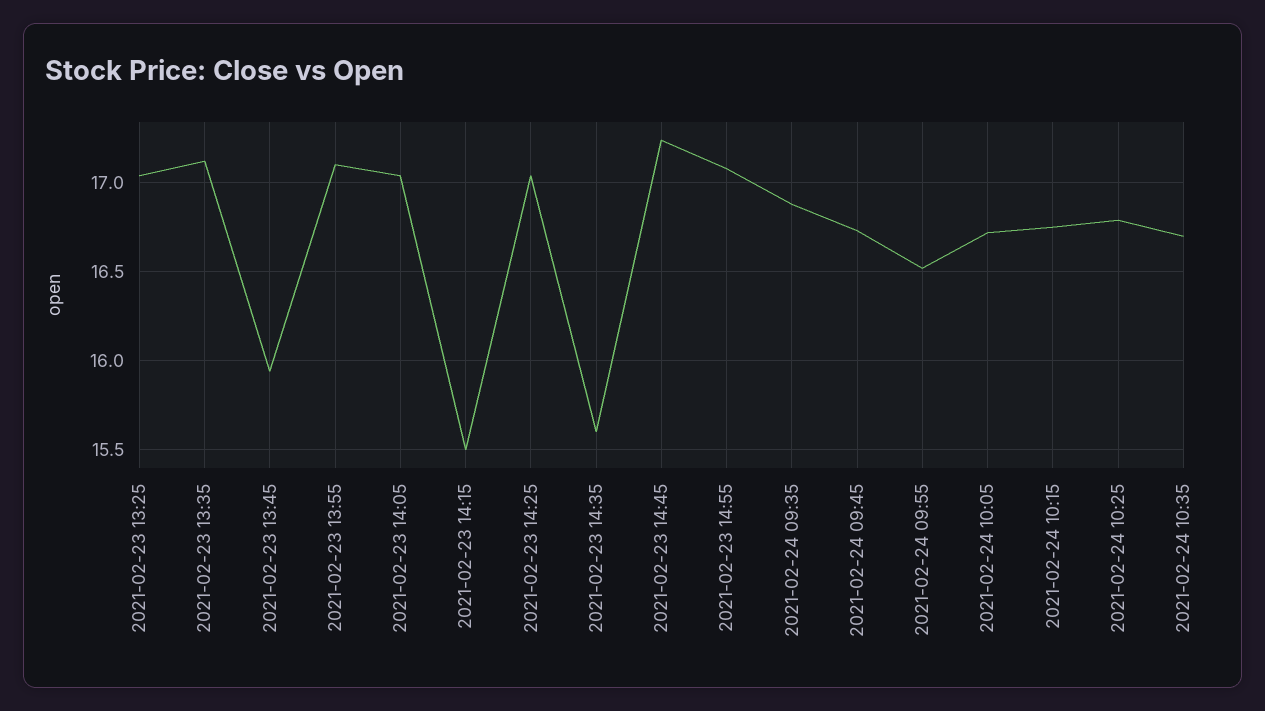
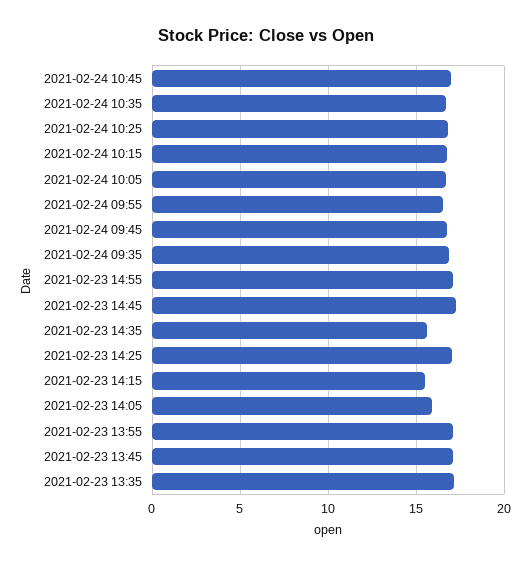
2021-02-23 13:25: 17.05 -> none
2021-02-23 13:45: 15.95 -> 17
2021-02-23 14:05: 17.05 -> 16
2021-02-24 10:45: none -> 17

